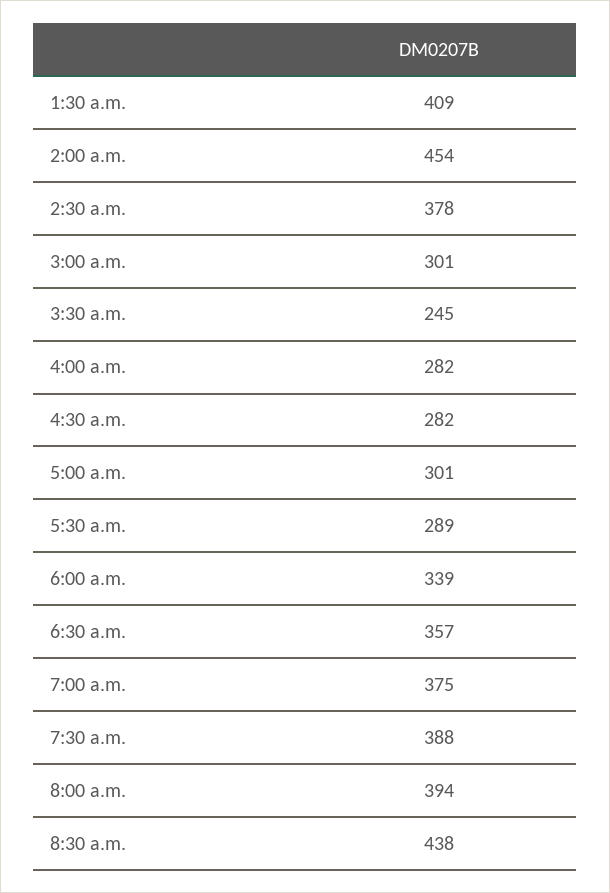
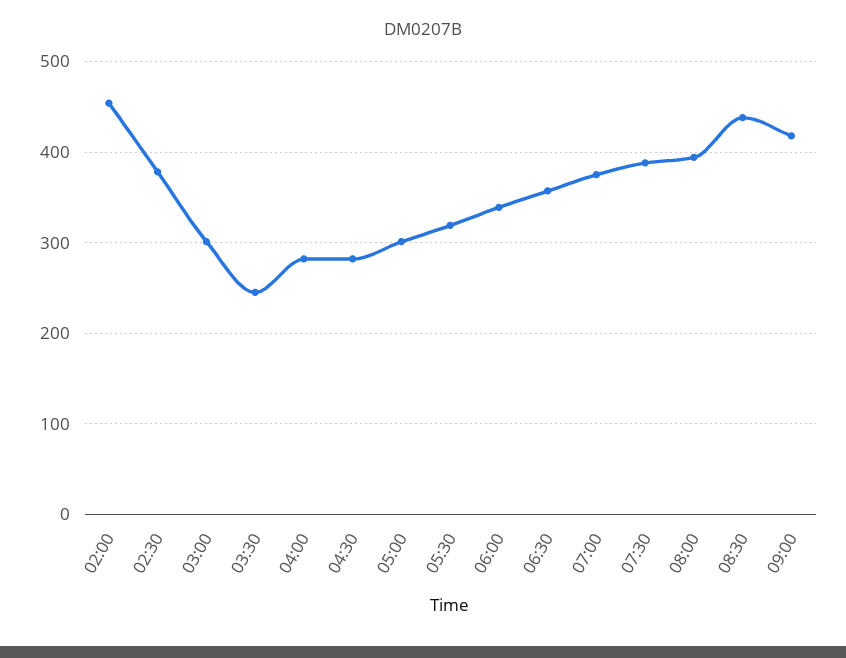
1:30 a.m.: 409 -> none
5:30 a.m.: 289 -> 320
09:00: none -> 420

